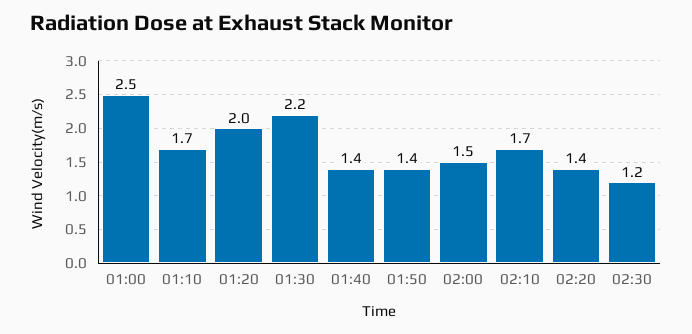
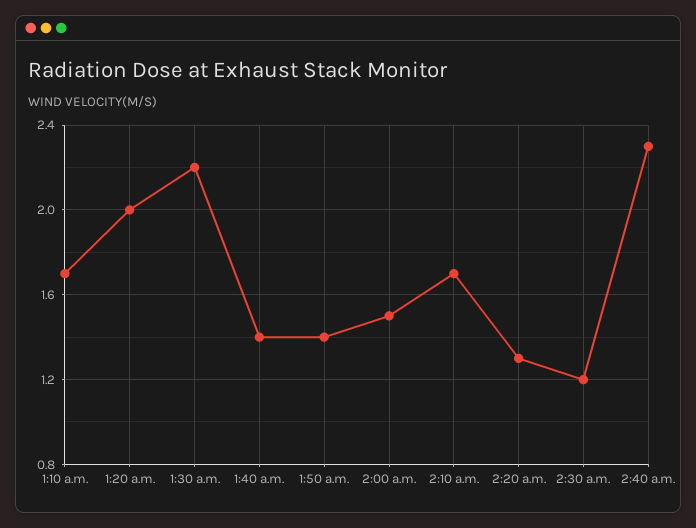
01:00: 2.5 -> none
02:20: 1.4 -> 1.3
2:40 a.m.: none -> 2.3

